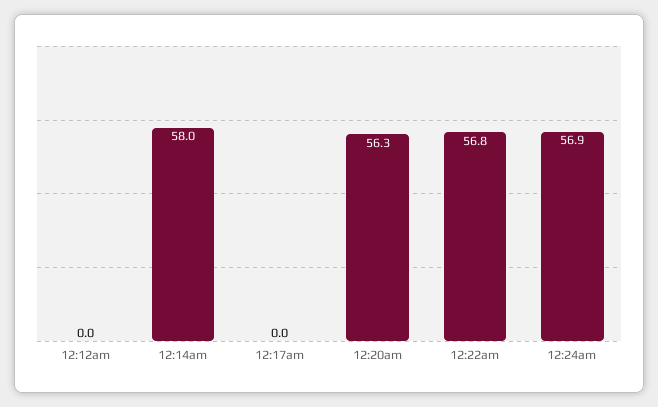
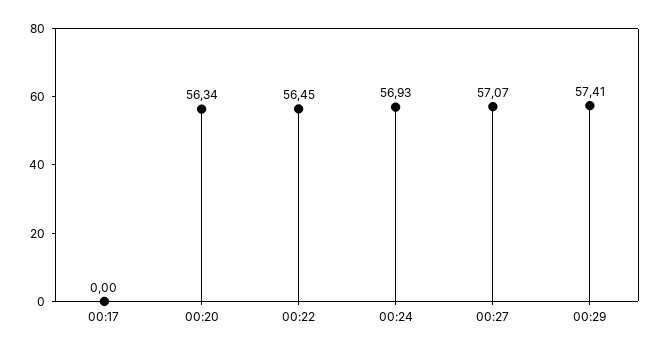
12:12am: 0 -> none
12:14am: 58 -> none
12:22am: 56.8 -> 56.45
00:27: none -> 57.07
00:29: none -> 57.41

